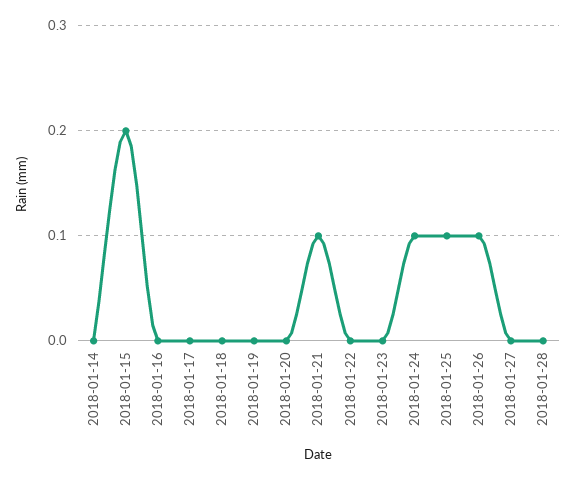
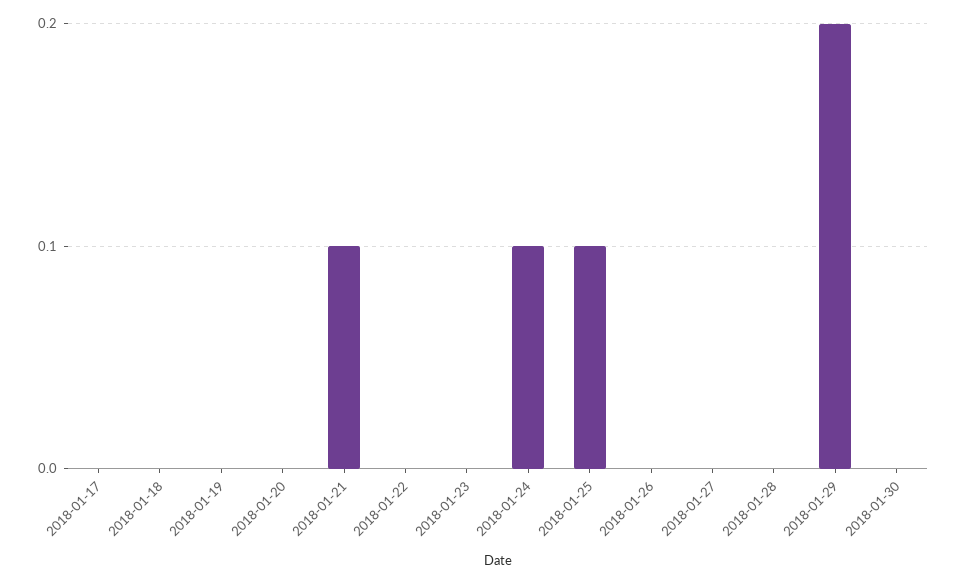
2018-01-14: 0 -> none
2018-01-15: 0.2 -> none
2018-01-16: 0 -> none
2018-01-26: 0.1 -> 0
2018-01-29: none -> 0.2
2018-01-30: none -> 0

